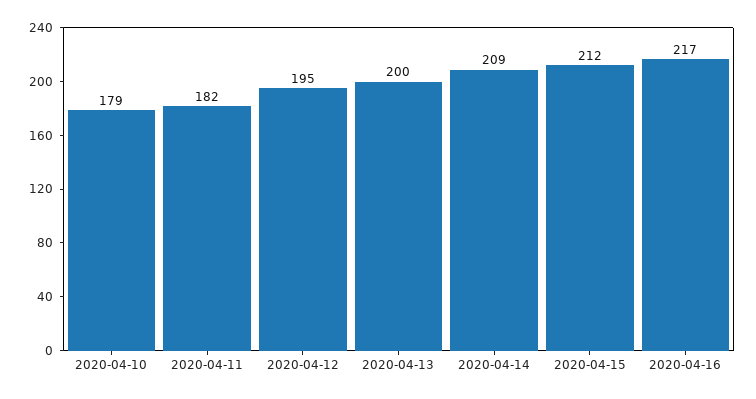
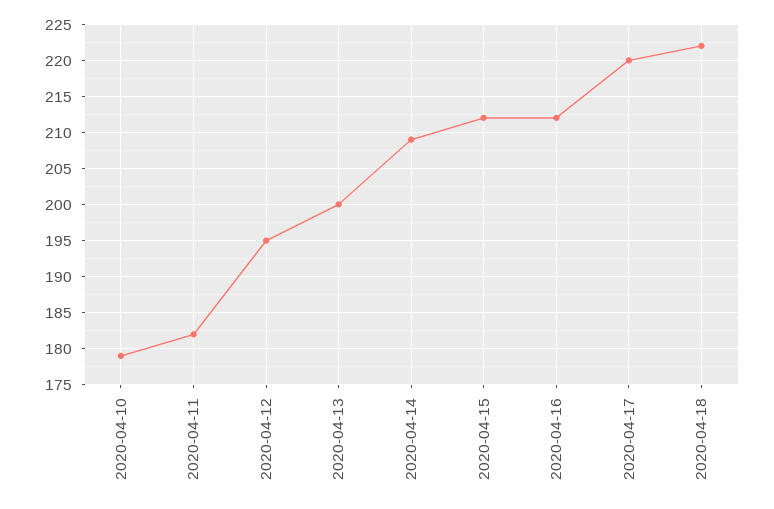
2020-04-16: 217 -> 212
2020-04-17: none -> 220
2020-04-18: none -> 222

